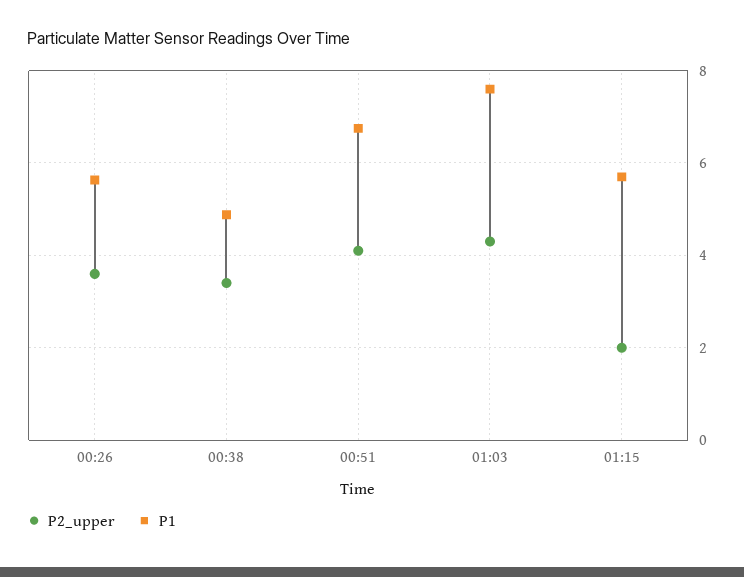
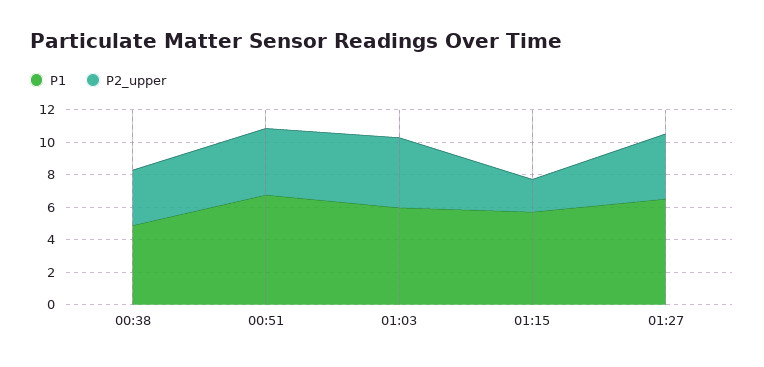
P2_upper, 00:26: 3.6 -> none
P1, 00:26: 5.6 -> none
P1, 01:03: 7.6 -> 6
P1, 01:27: none -> 6.5
P2_upper, 01:27: none -> 4

